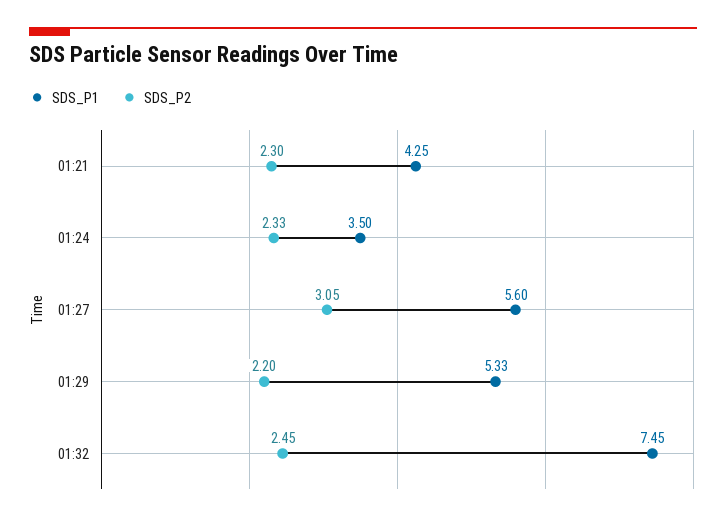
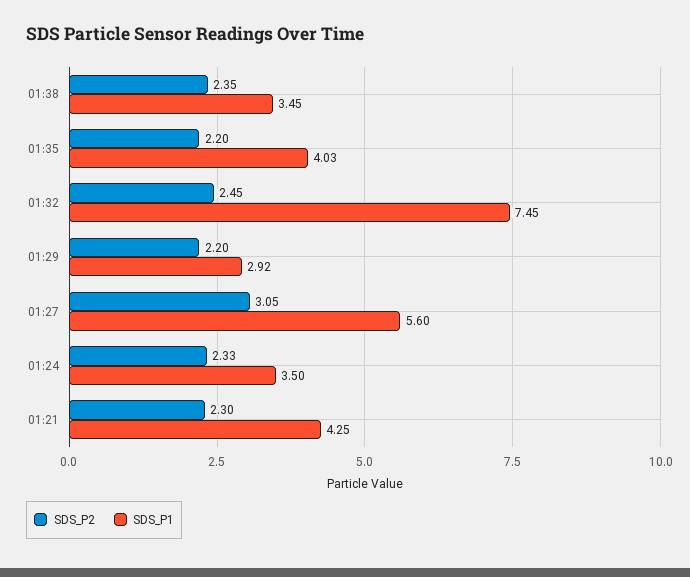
SDS_P1, 01:29: 5.33 -> 2.92
SDS_P2, 01:38: none -> 2.35
SDS_P1, 01:38: none -> 3.45
SDS_P2, 01:35: none -> 2.2
SDS_P1, 01:35: none -> 4.03

